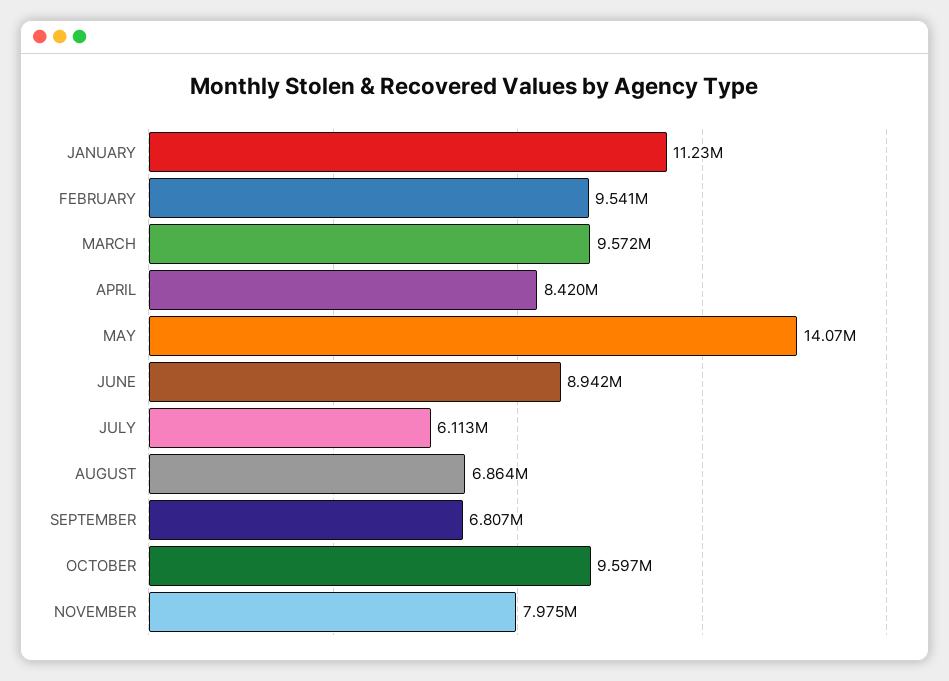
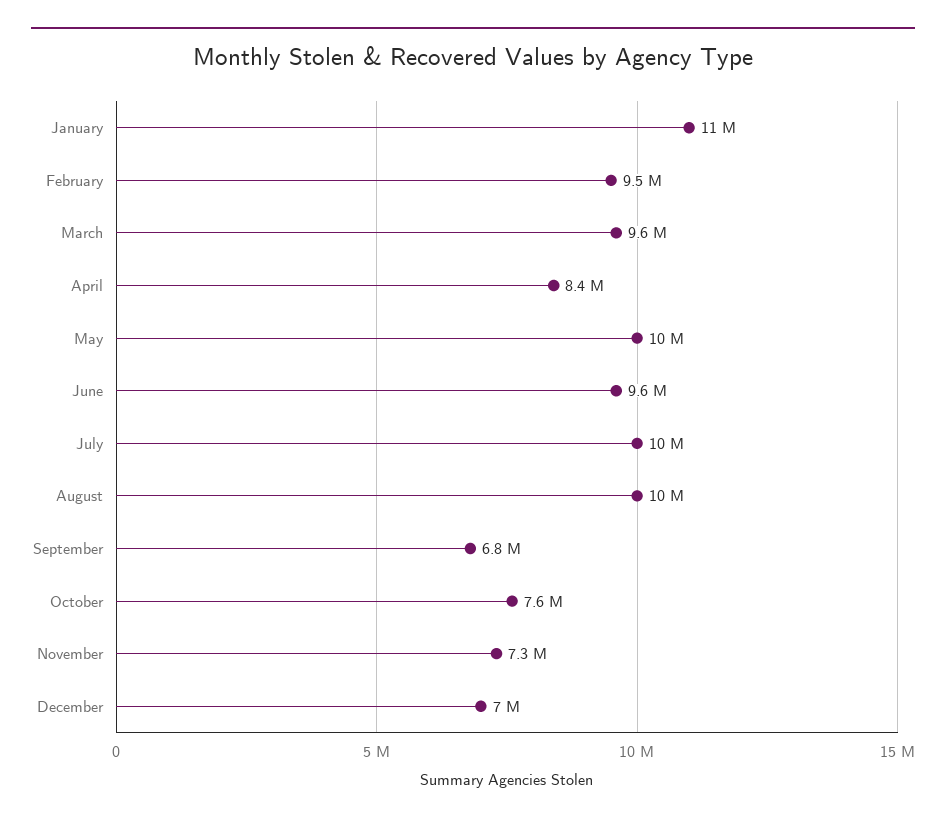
MAY: 14070000 -> 10000000
JUNE: 8942000 -> 9600000
JULY: 6113000 -> 10000000
AUGUST: 6864000 -> 10000000
OCTOBER: 9597000 -> 7600000
NOVEMBER: 7975000 -> 7300000
December: none -> 7000000

